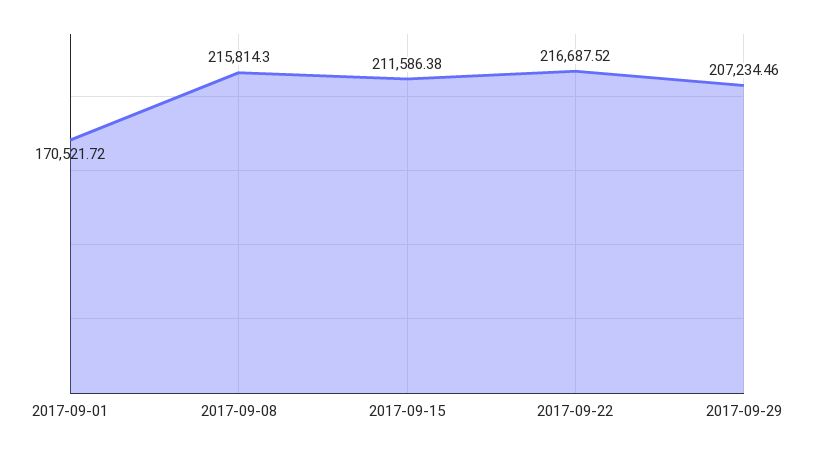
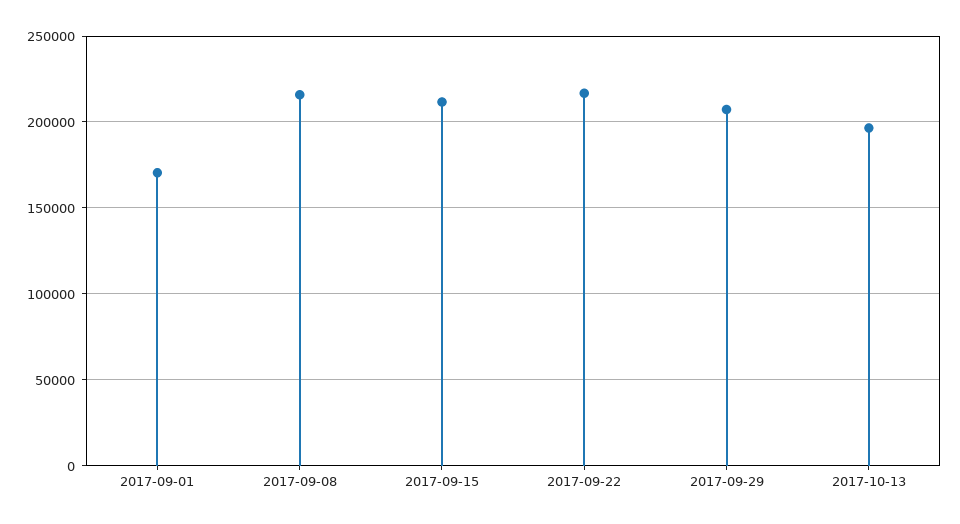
2017-10-13: none -> 195000

